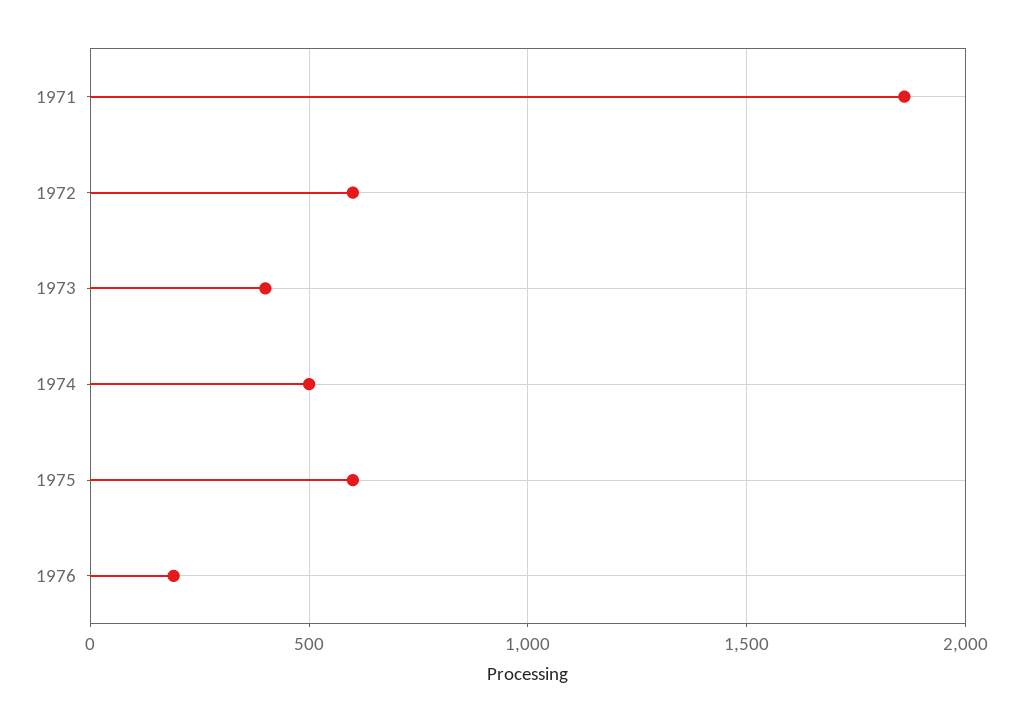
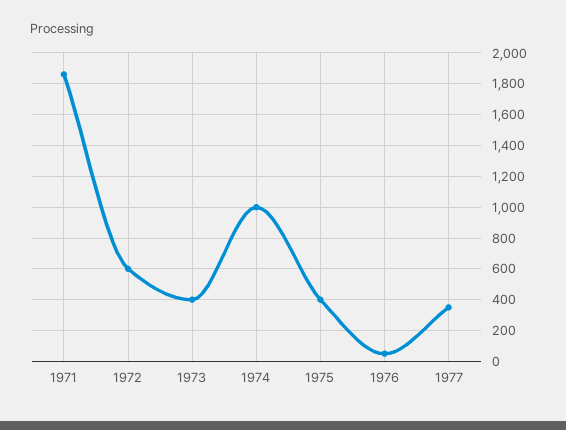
1974: 500 -> 1000
1975: 600 -> 400
1976: 200 -> 50
1977: none -> 350

